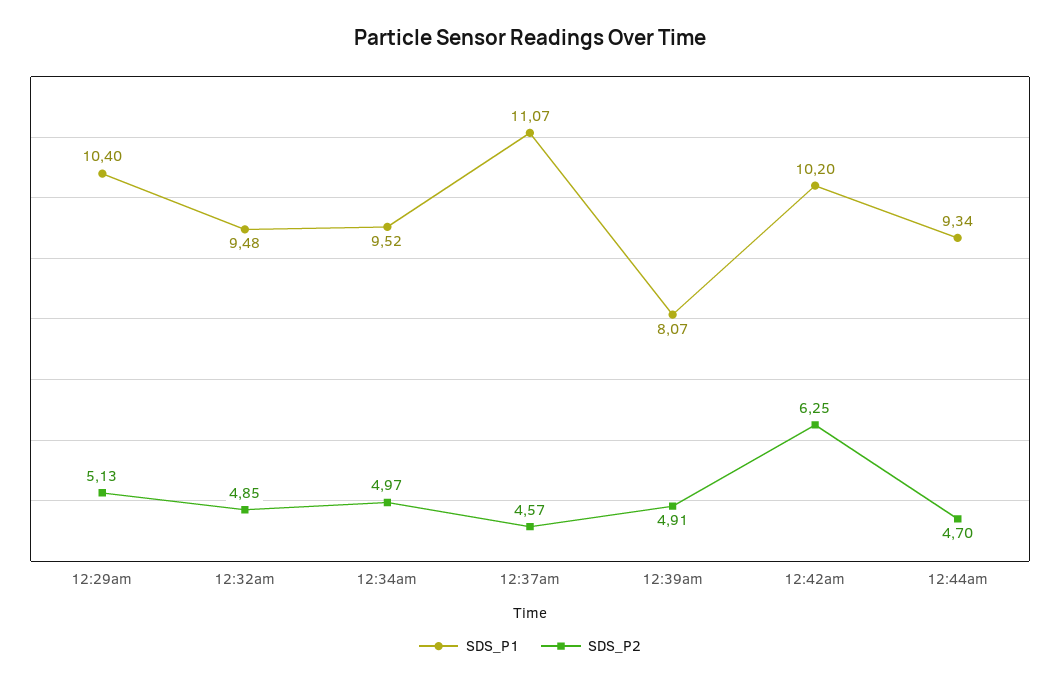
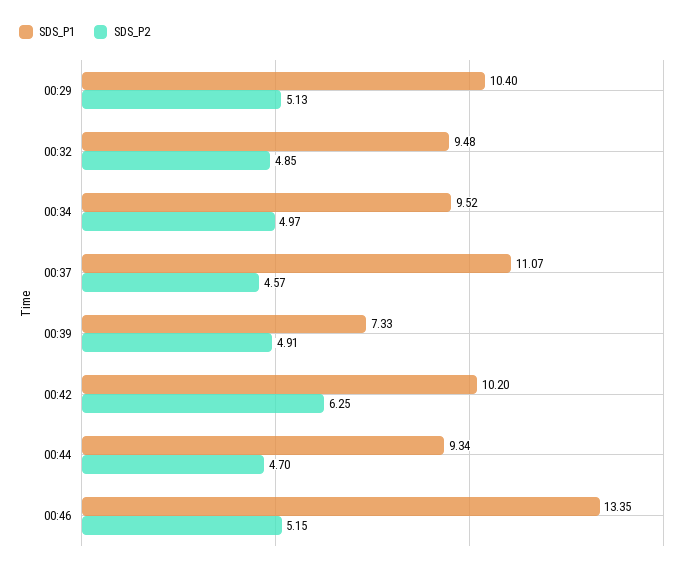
SDS_P1, 12:39am: 8.07 -> 7.33
SDS_P1, 00:46: none -> 13.35
SDS_P2, 00:46: none -> 5.15

